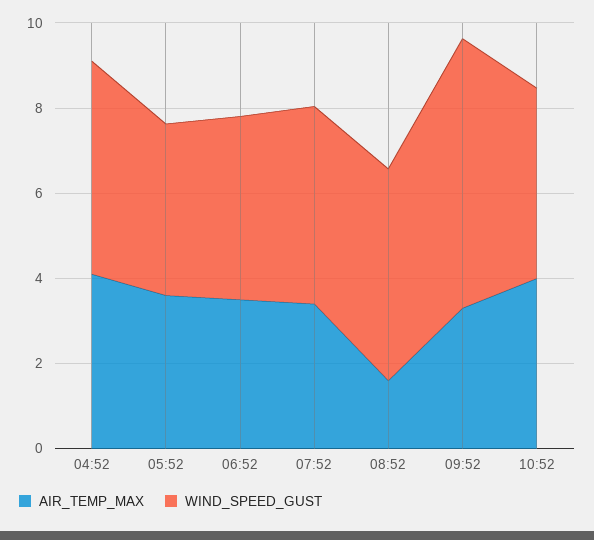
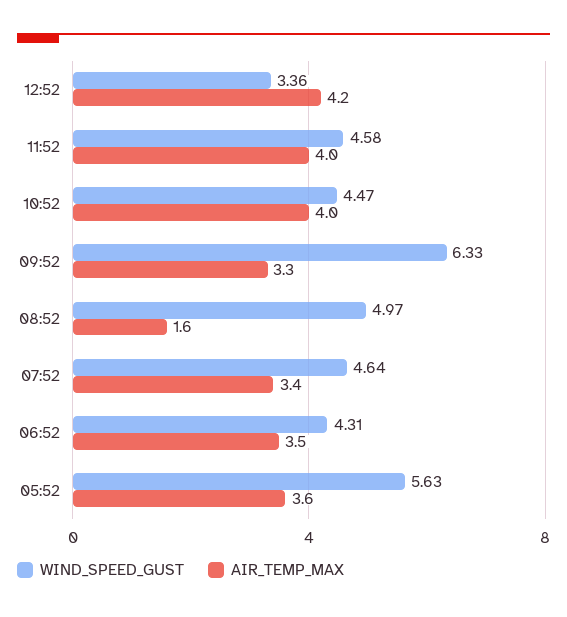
AIR_TEMP_MAX, 04:52: 4 -> none
WIND_SPEED_GUST, 04:52: 5 -> none
WIND_SPEED_GUST, 05:52: 4 -> 5.63
WIND_SPEED_GUST, 12:52: none -> 3.36
AIR_TEMP_MAX, 12:52: none -> 4.2
WIND_SPEED_GUST, 11:52: none -> 4.58
AIR_TEMP_MAX, 11:52: none -> 4

